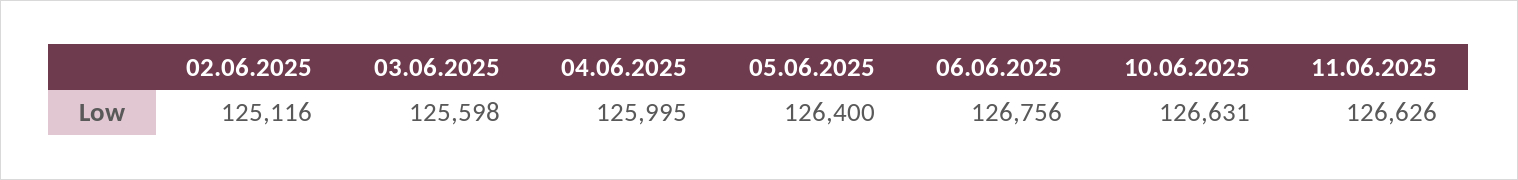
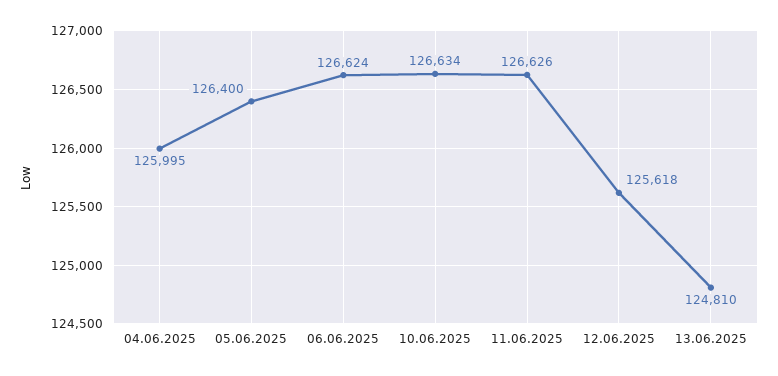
02.06.2025: 125116 -> none
03.06.2025: 125598 -> none
06.06.2025: 126756 -> 126624
10.06.2025: 126631 -> 126634
12.06.2025: none -> 125618
13.06.2025: none -> 124810

